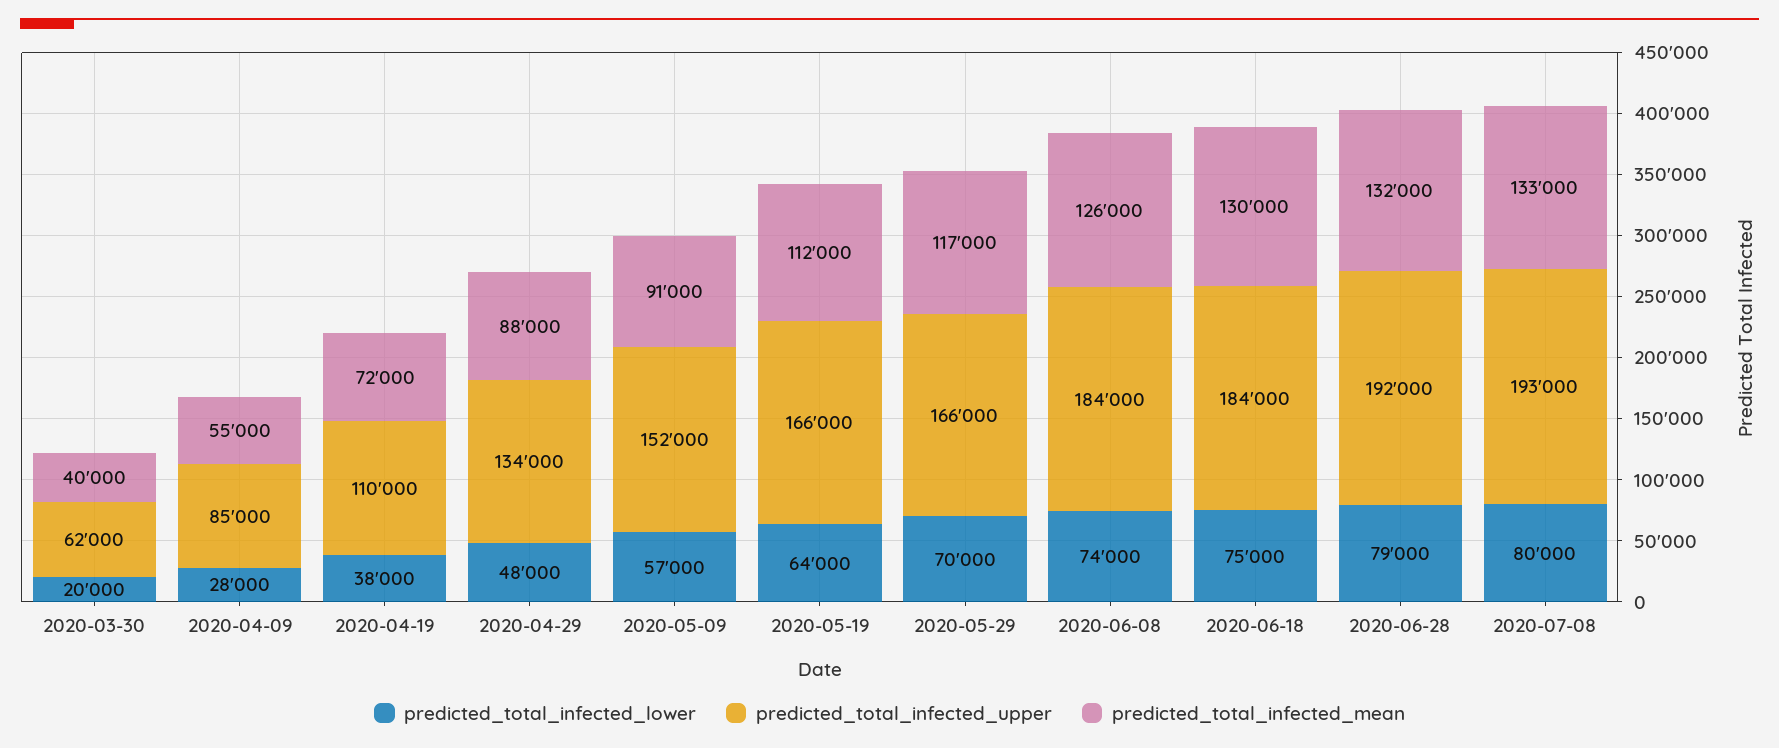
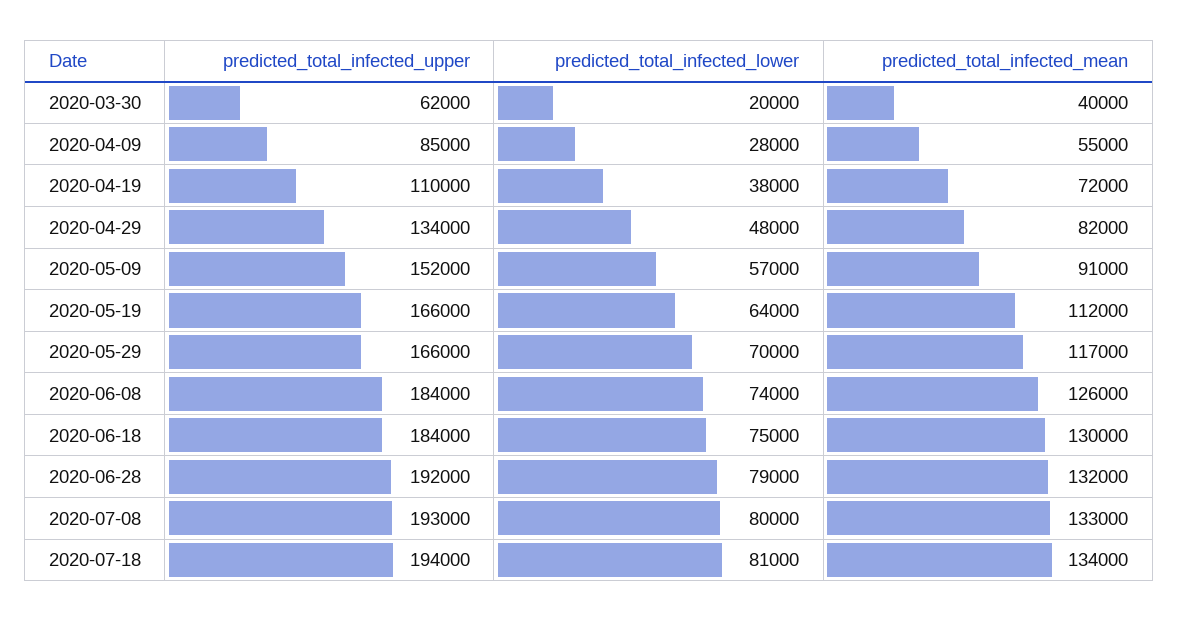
predicted_total_infected_mean, 2020-04-29: 88000 -> 82000
predicted_total_infected_upper, 2020-07-18: none -> 194000
predicted_total_infected_lower, 2020-07-18: none -> 81000
predicted_total_infected_mean, 2020-07-18: none -> 134000

